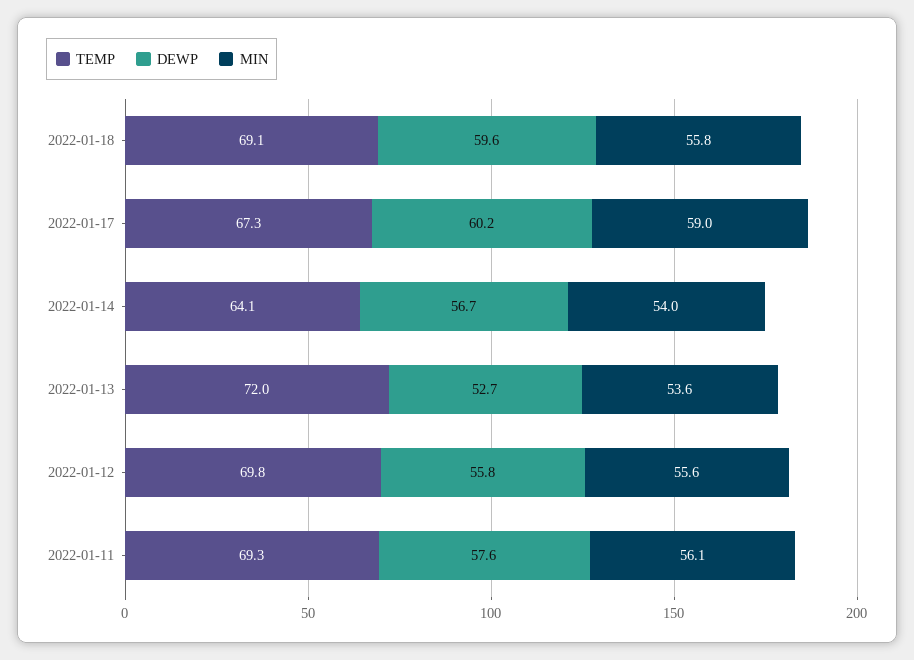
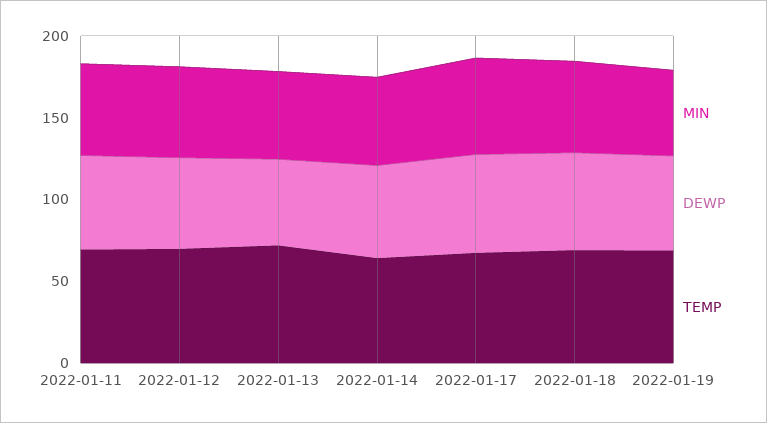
MIN, 2022-01-19: none -> 50
DEWP, 2022-01-19: none -> 60
TEMP, 2022-01-19: none -> 70

